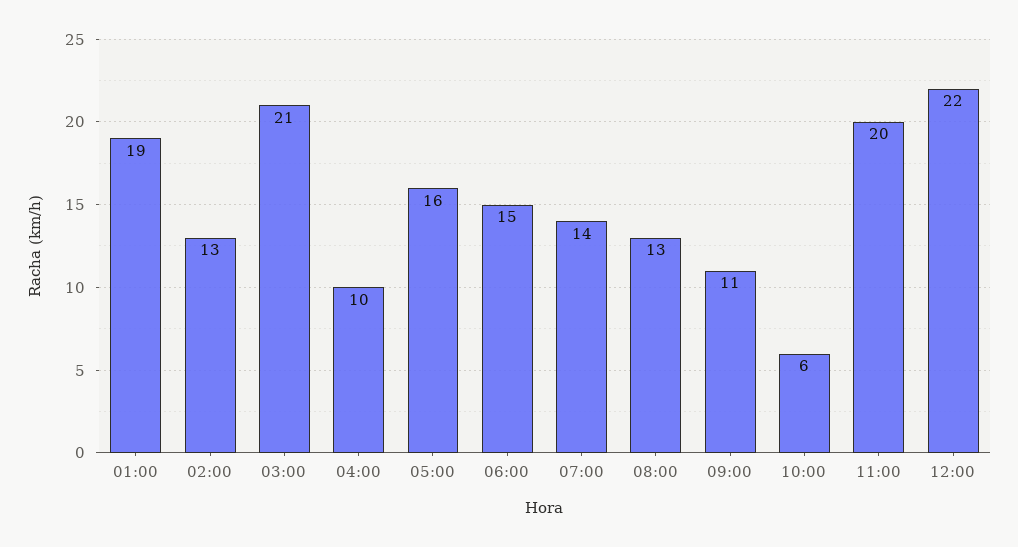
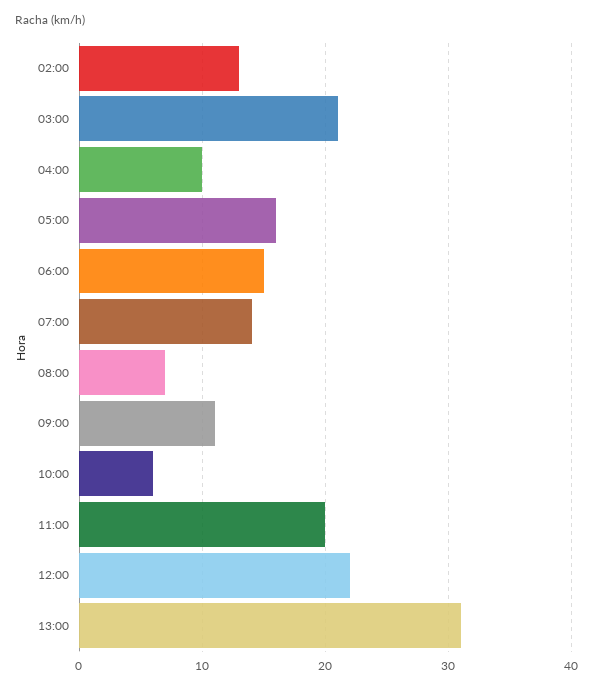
01:00: 19 -> none
08:00: 13 -> 7
13:00: none -> 31

